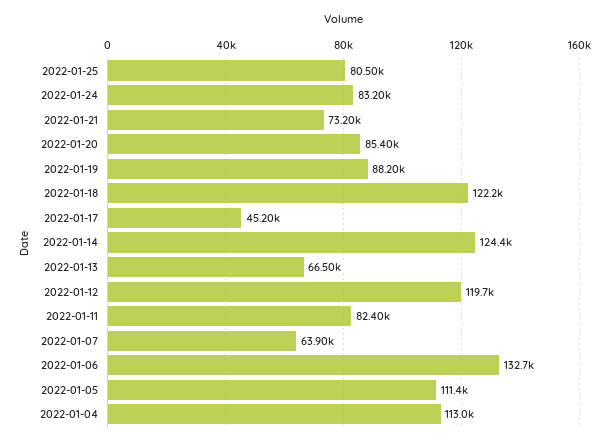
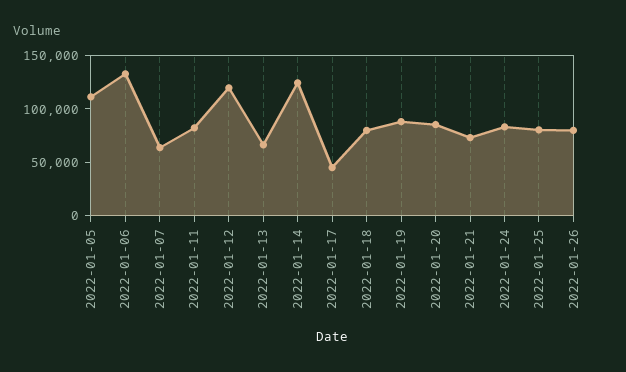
2022-01-18: 122200 -> 80000
2022-01-04: 113000 -> none
2022-01-26: none -> 80000

